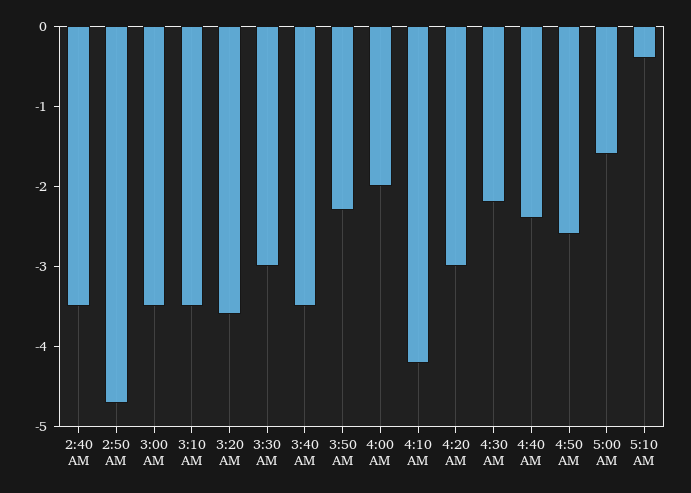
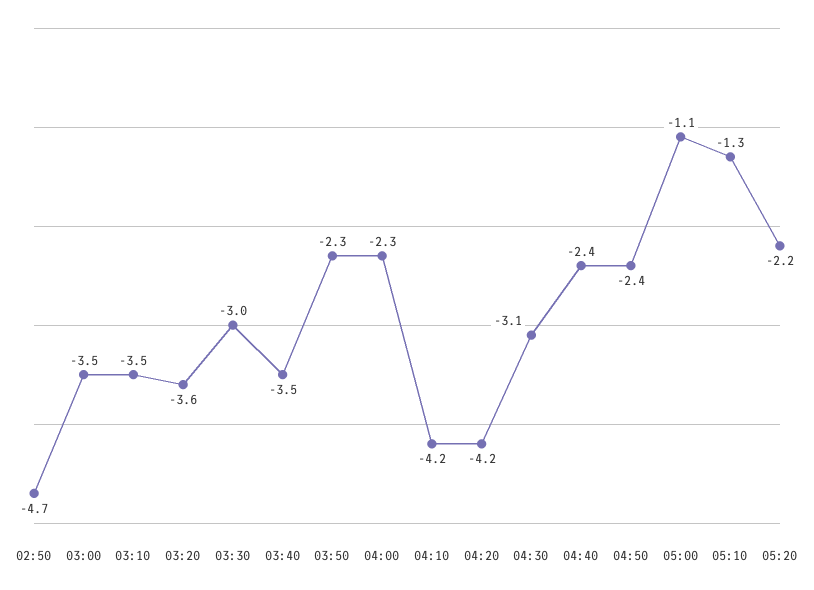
2:40 AM: -3.5 -> none
4:00 AM: -2 -> -2.3
4:20 AM: -3 -> -4.2
4:30 AM: -2.2 -> -3.1
4:50 AM: -2.6 -> -2.4
5:00 AM: -1.6 -> -1.1
5:10 AM: -0.4 -> -1.3
05:20: none -> -2.2

